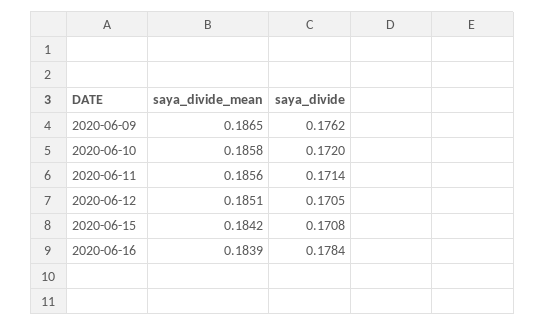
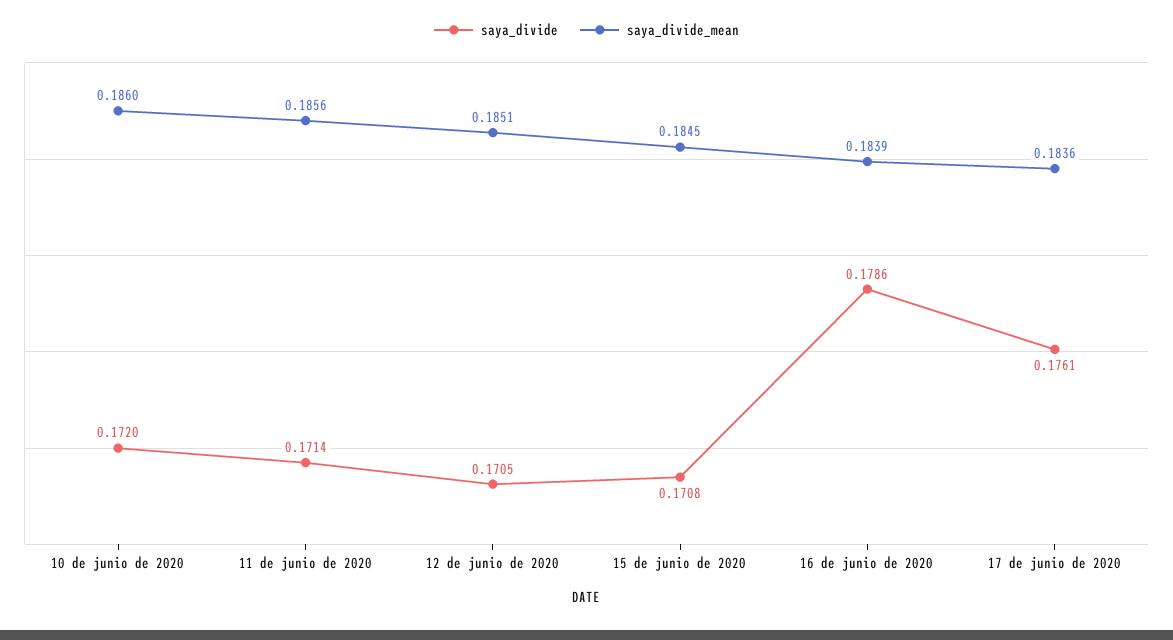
saya_divide_mean, 2020-06-09: 0.1865 -> none
saya_divide, 2020-06-09: 0.1762 -> none
saya_divide_mean, 2020-06-10: 0.1858 -> 0.186
saya_divide_mean, 2020-06-15: 0.1842 -> 0.1845
saya_divide, 2020-06-16: 0.1784 -> 0.1786
saya_divide, 17 de junio de 2020: none -> 0.1761
saya_divide_mean, 17 de junio de 2020: none -> 0.1836

